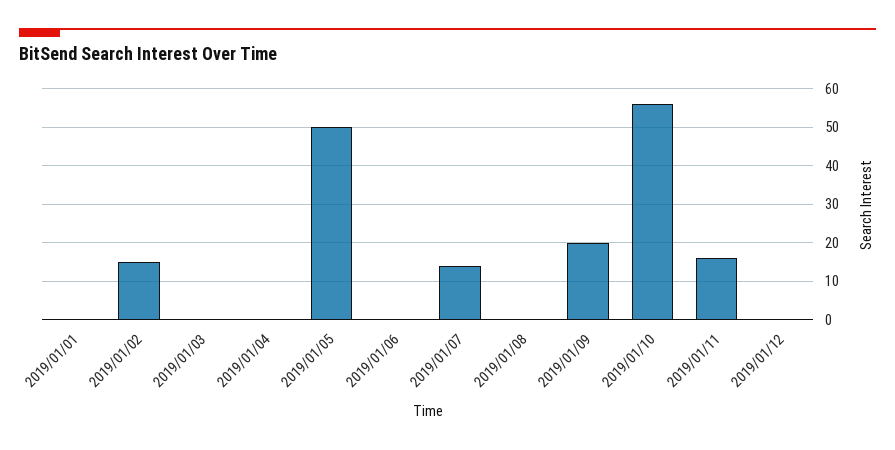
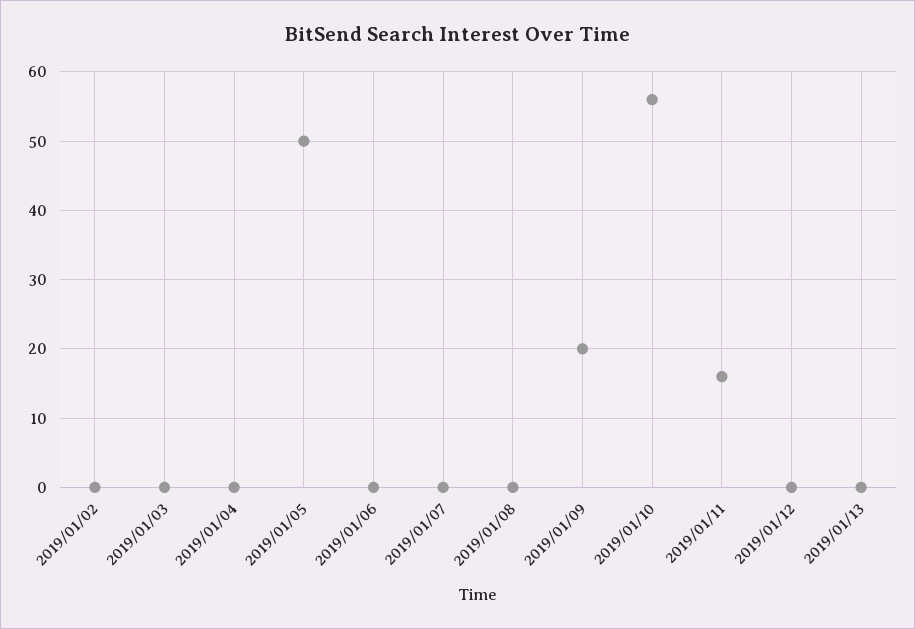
2019/01/01: 0 -> none
2019/01/02: 15 -> 0
2019/01/07: 15 -> 0
2019/01/13: none -> 0

